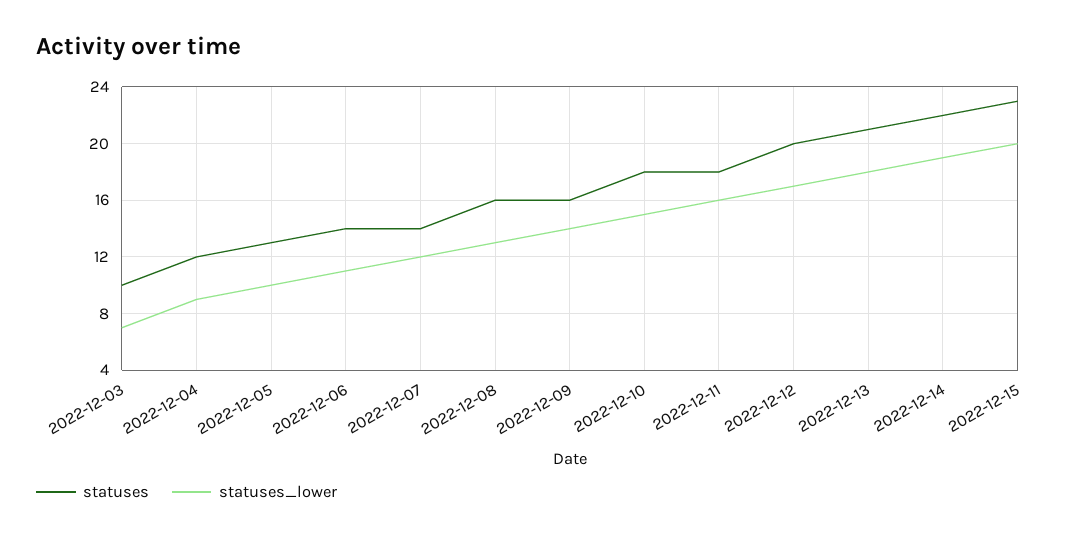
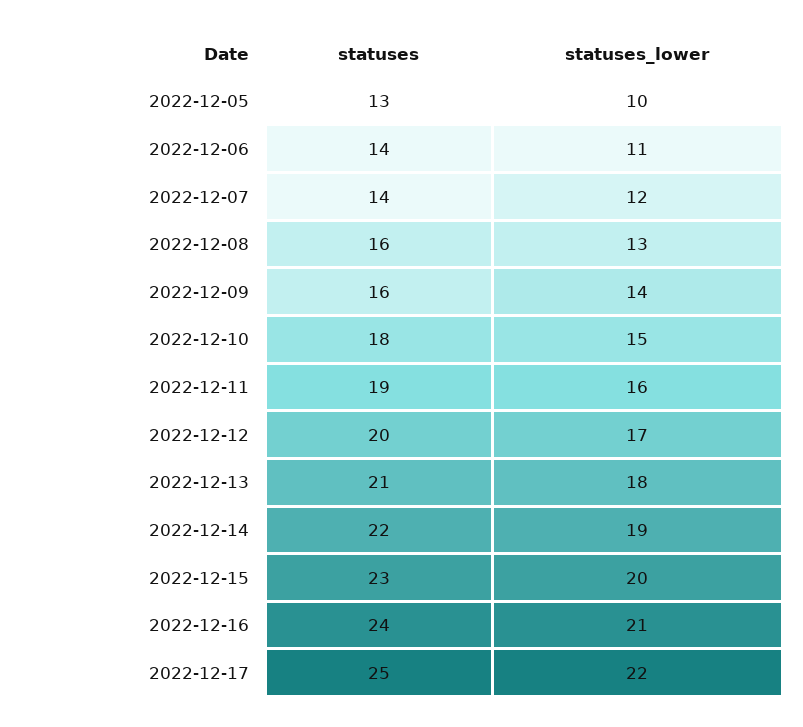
statuses, 2022-12-03: 10 -> none
statuses_lower, 2022-12-03: 7 -> none
statuses, 2022-12-04: 12 -> none
statuses_lower, 2022-12-04: 9 -> none
statuses, 2022-12-11: 18 -> 19
statuses, 2022-12-16: none -> 24
statuses_lower, 2022-12-16: none -> 21
statuses, 2022-12-17: none -> 25
statuses_lower, 2022-12-17: none -> 22

